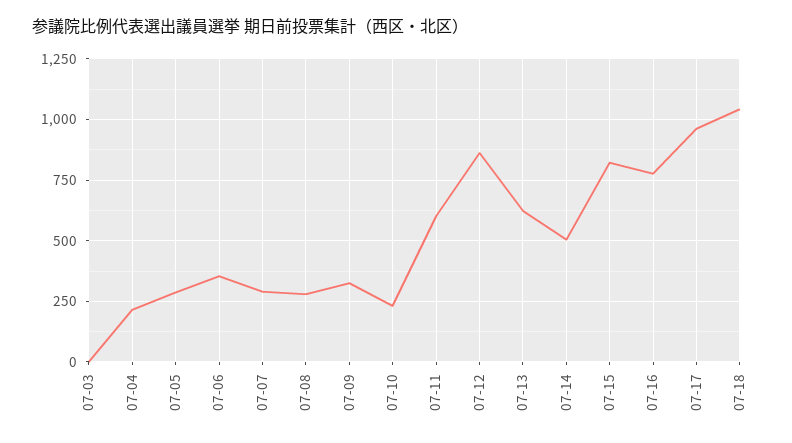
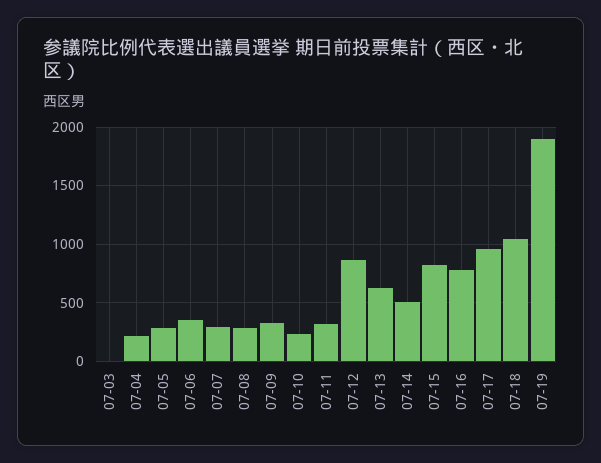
07-11: 600 -> 300
07-19: none -> 1900

